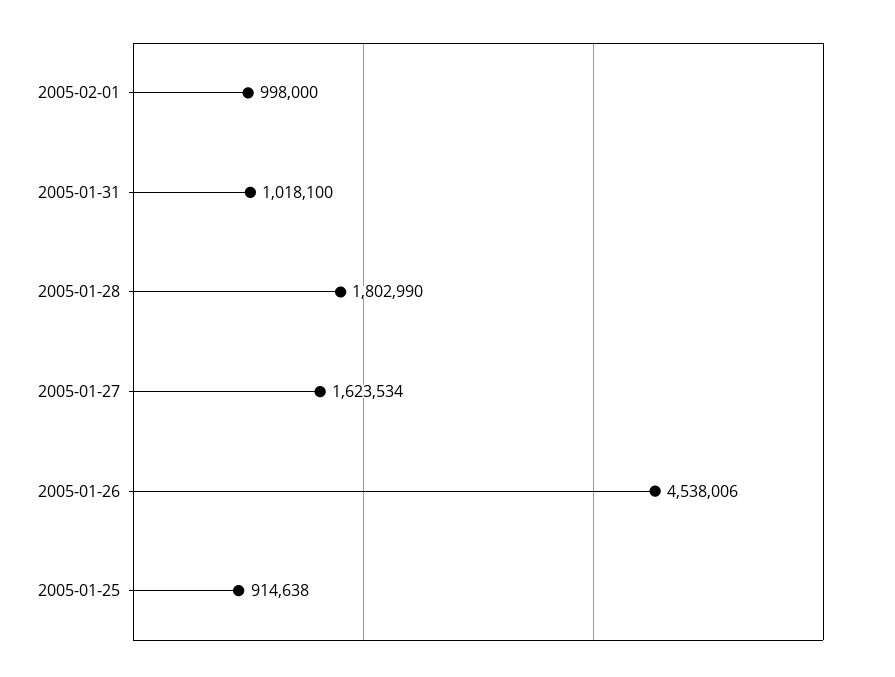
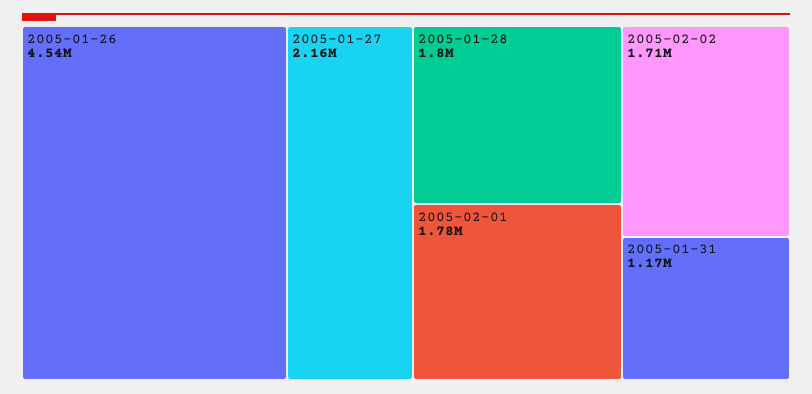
2005-02-01: 998000 -> 1780000
2005-01-31: 1018100 -> 1170000
2005-01-27: 1623534 -> 2160000
2005-01-25: 914638 -> none
2005-02-02: none -> 1710000

